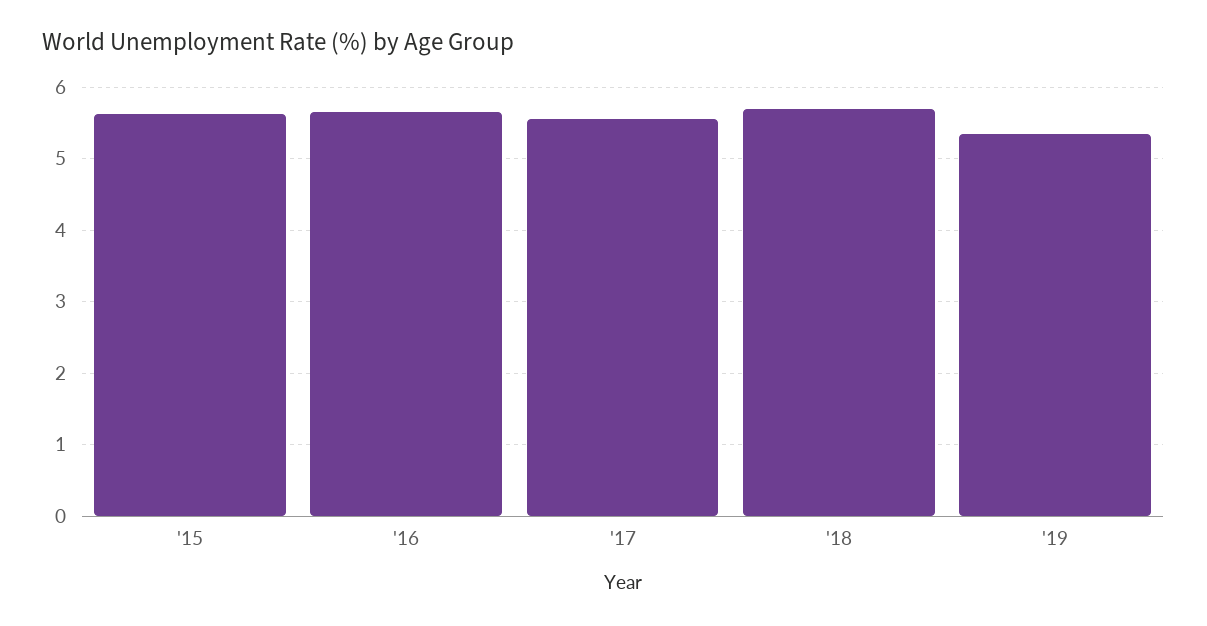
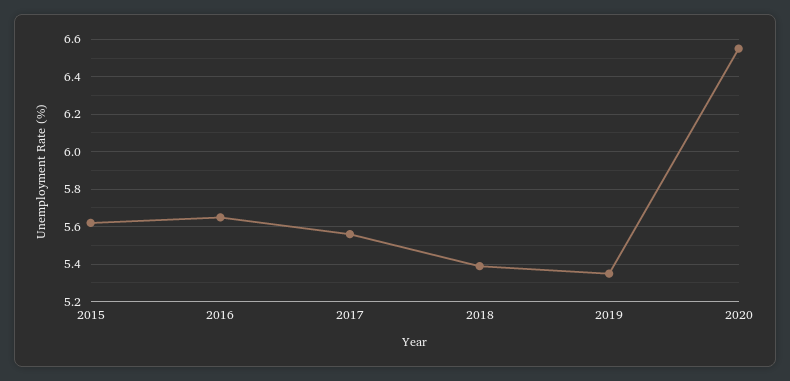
'18: 5.7 -> 5.4
2020: none -> 6.55

